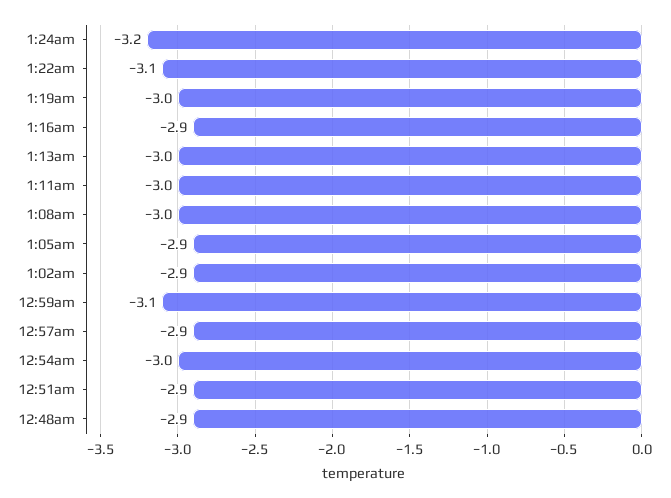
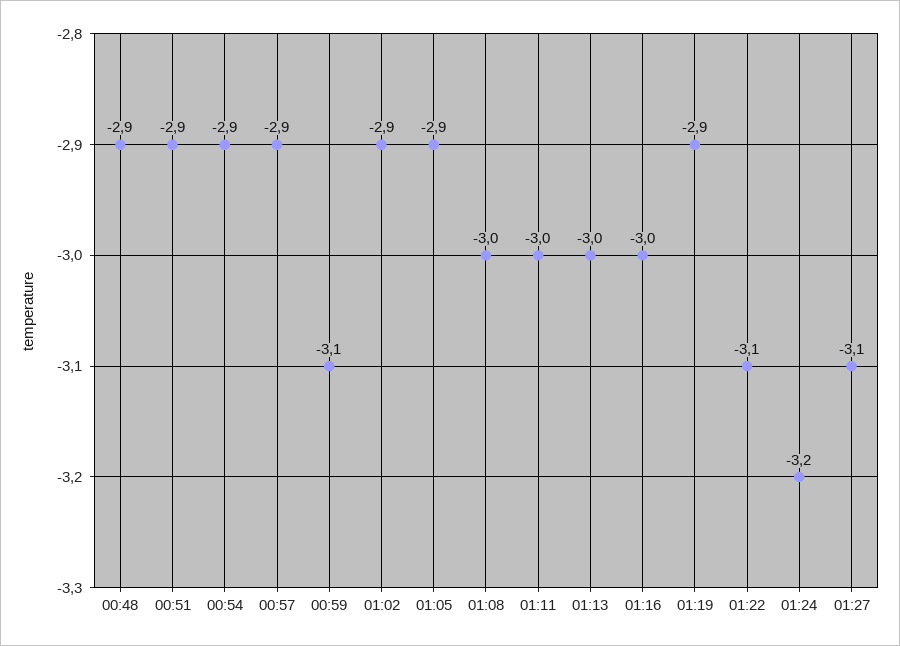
1:19am: -3 -> -2.9
1:16am: -2.9 -> -3
12:54am: -3 -> -2.9
01:27: none -> -3.1

